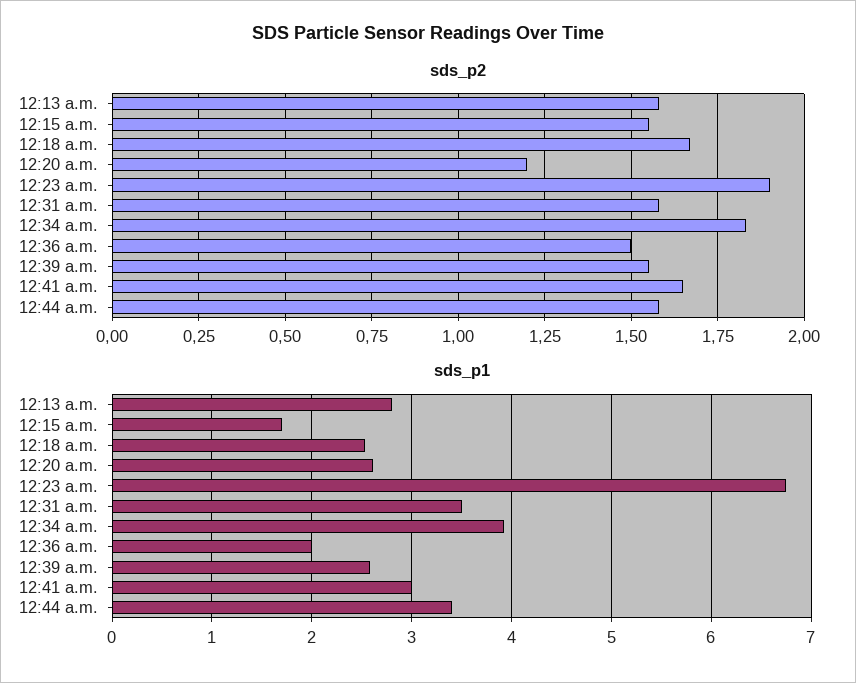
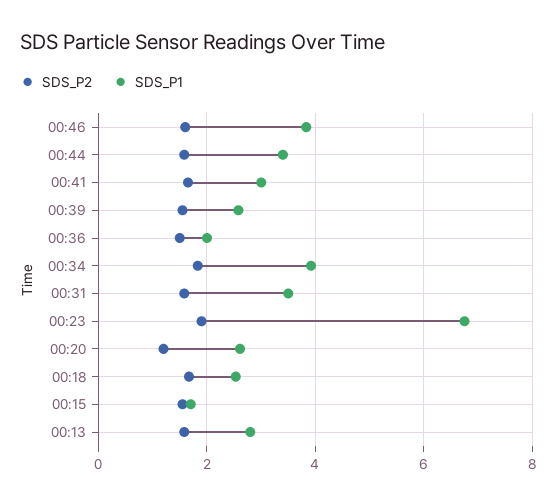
sds_p2, 00:46: none -> 1.6
sds_p1, 00:46: none -> 3.8

